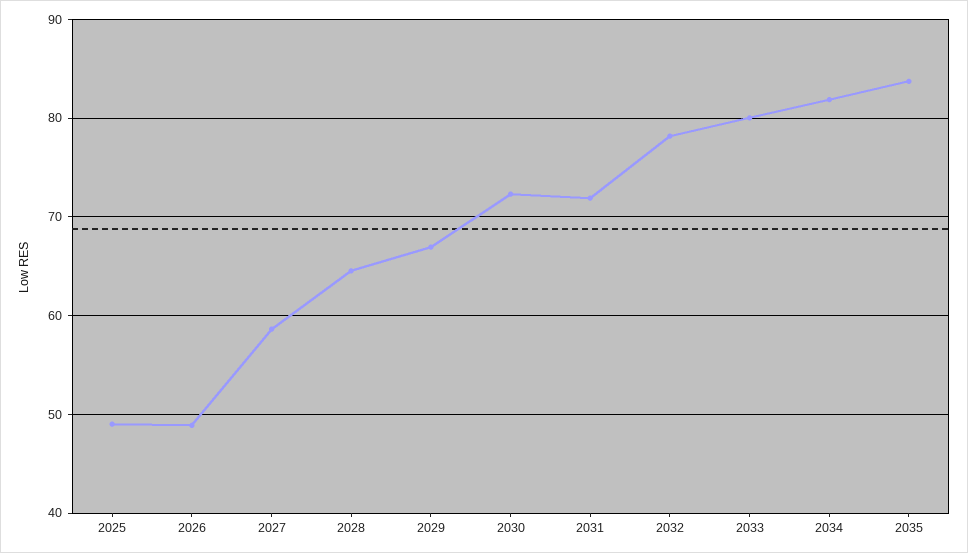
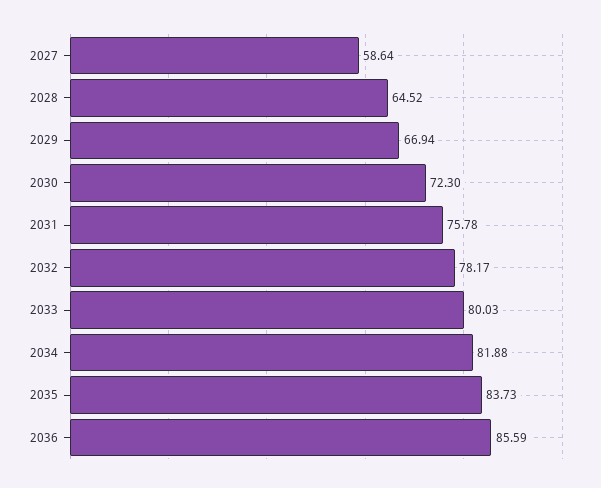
2025: 49 -> none
2026: 49 -> none
2031: 72 -> 75.78
2036: none -> 85.59

